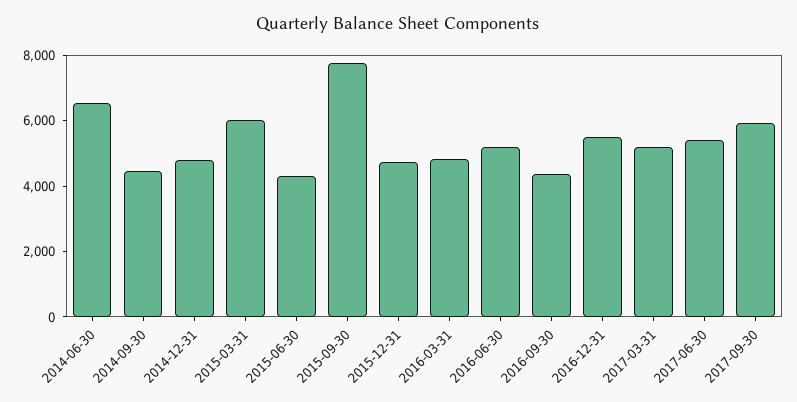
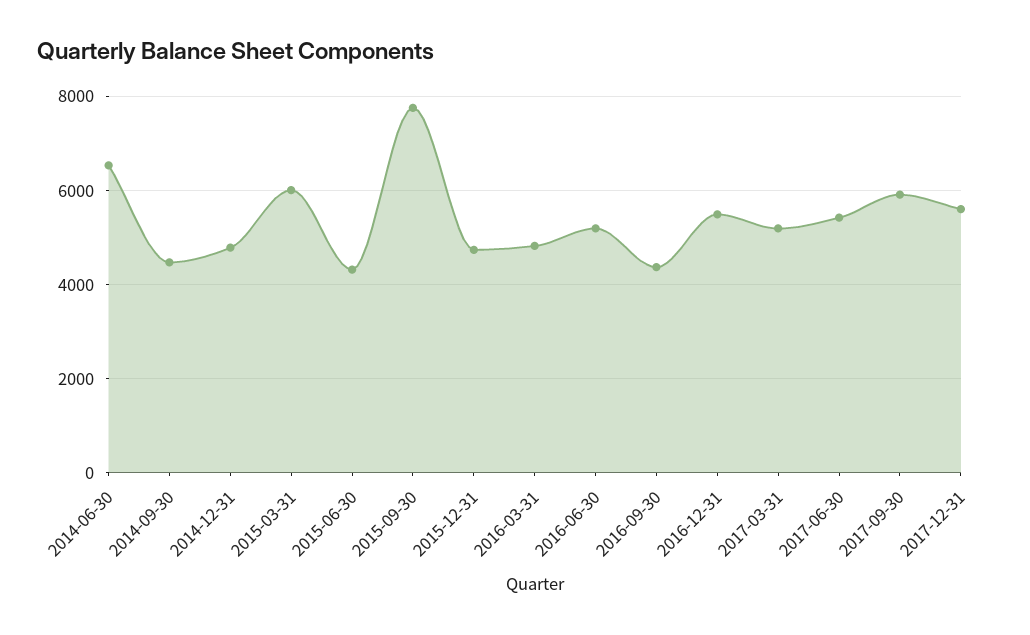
2017-12-31: none -> 5600

